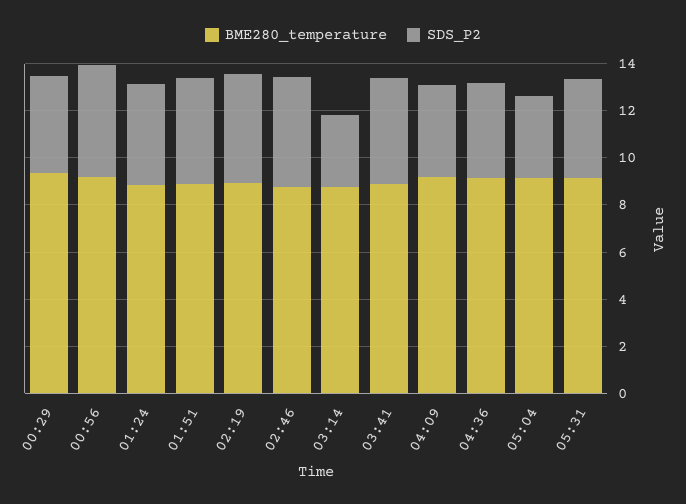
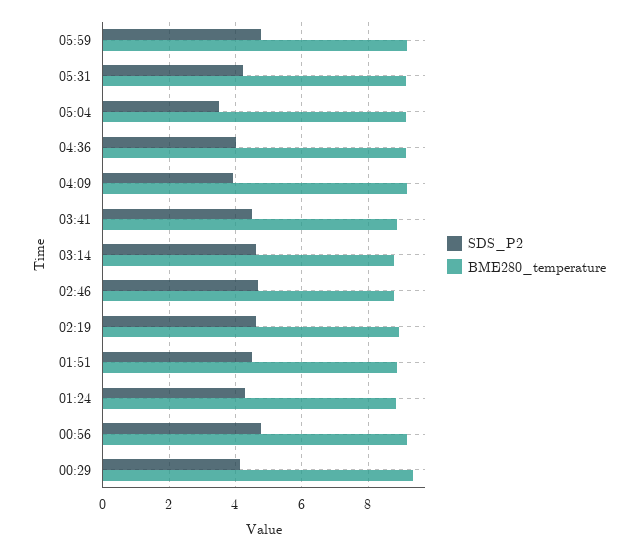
SDS_P2, 03:14: 3 -> 4.6
SDS_P2, 05:59: none -> 4.8
BME280_temperature, 05:59: none -> 9.2

